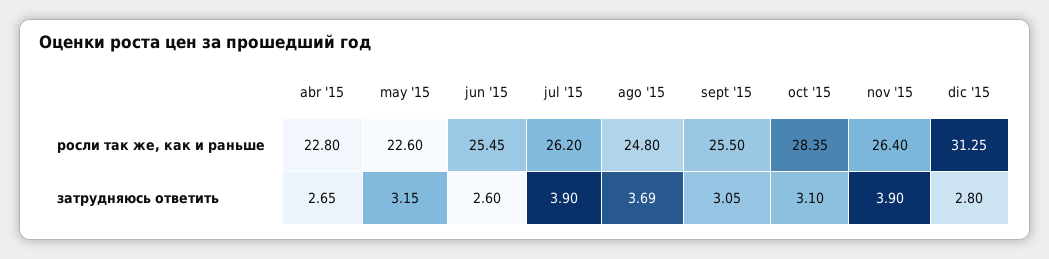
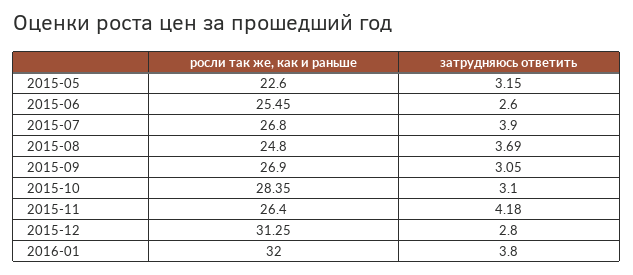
abr '15, росли так же, как и раньше: 22.8 -> none
jul '15, росли так же, как и раньше: 26.2 -> 26.8
sept '15, росли так же, как и раньше: 25.5 -> 26.9
abr '15, затрудняюсь ответить: 2.65 -> none
nov '15, затрудняюсь ответить: 3.9 -> 4.18
2016-01, росли так же, как и раньше: none -> 32
2016-01, затрудняюсь ответить: none -> 3.8

